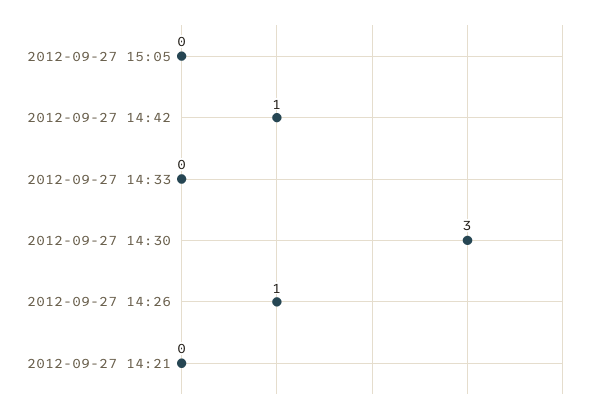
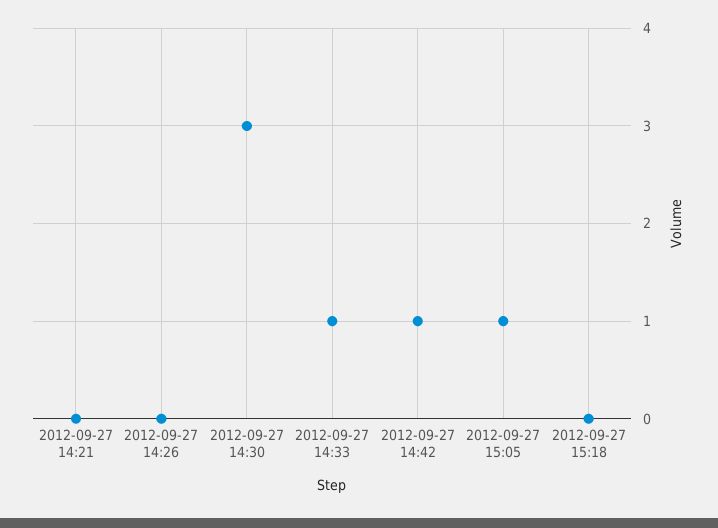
2012-09-27 15:05: 0 -> 1
2012-09-27 14:33: 0 -> 1
2012-09-27 14:26: 1 -> 0
2012-09-27 15:18: none -> 0

